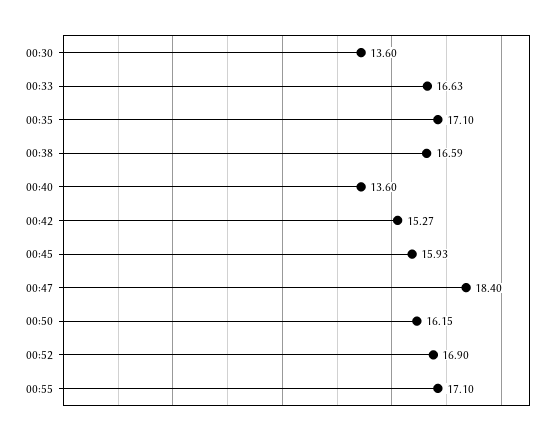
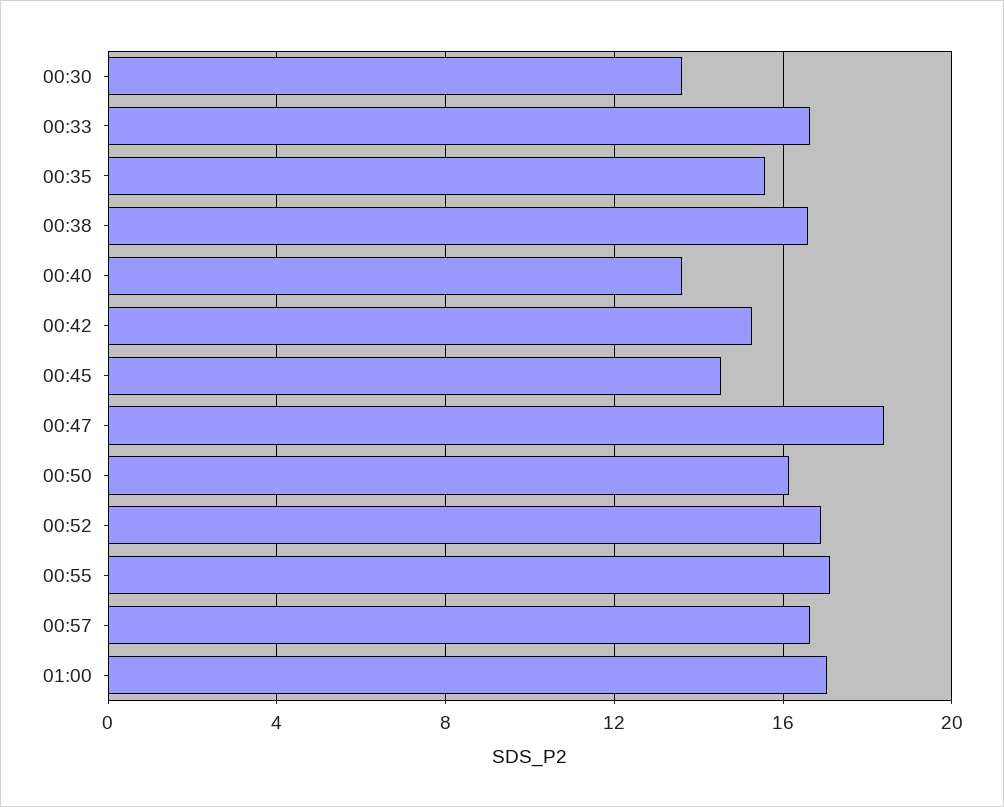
00:35: 17.1 -> 15.5
00:45: 15.93 -> 14.5
00:57: none -> 16.5
01:00: none -> 17

